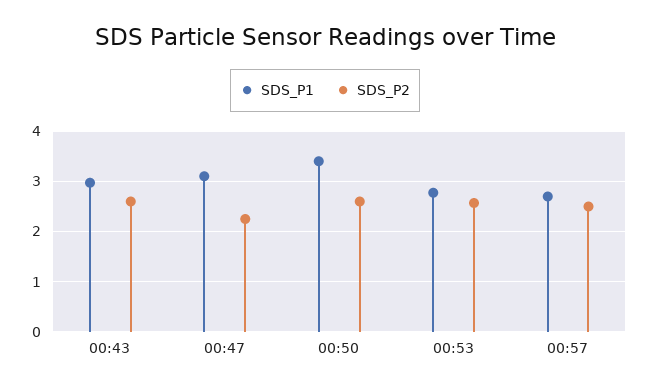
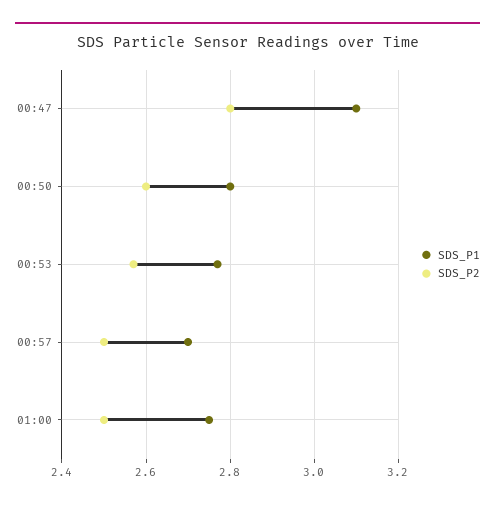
SDS_P1, 00:43: 3 -> none
SDS_P2, 00:43: 2.6 -> none
SDS_P2, 00:47: 2.2 -> 2.8
SDS_P1, 00:50: 3.4 -> 2.8
SDS_P1, 01:00: none -> 2.75
SDS_P2, 01:00: none -> 2.5

